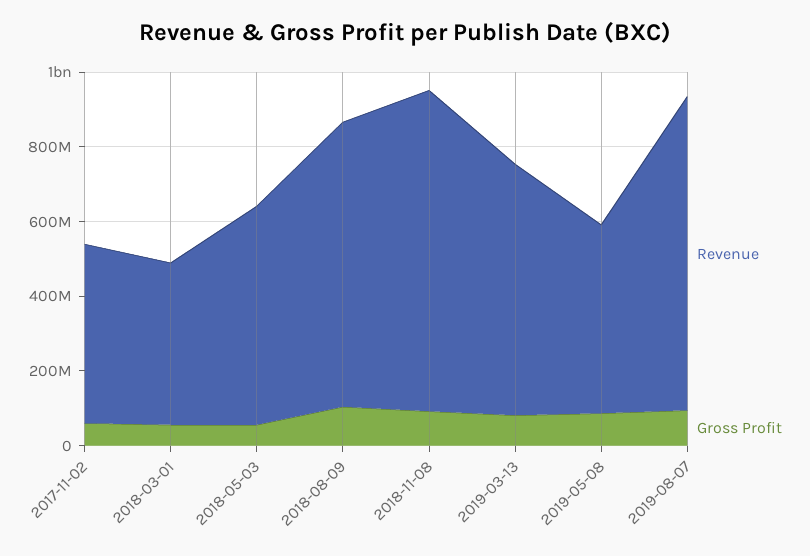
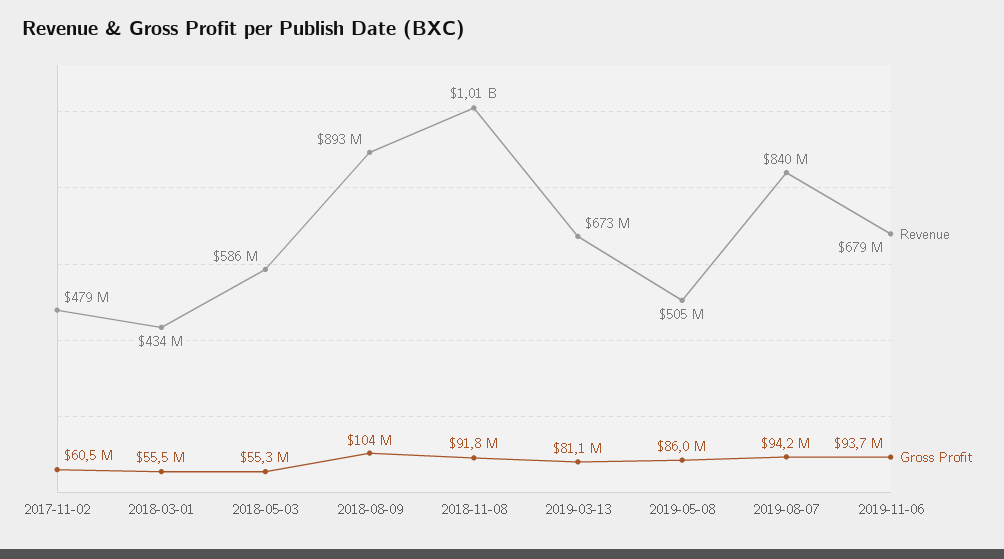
Revenue, 2018-08-09: 750000000 -> 893000000
Revenue, 2018-11-08: 850000000 -> 1010000000
Revenue, 2019-11-06: none -> 679000000
Gross Profit, 2019-11-06: none -> 93700000

